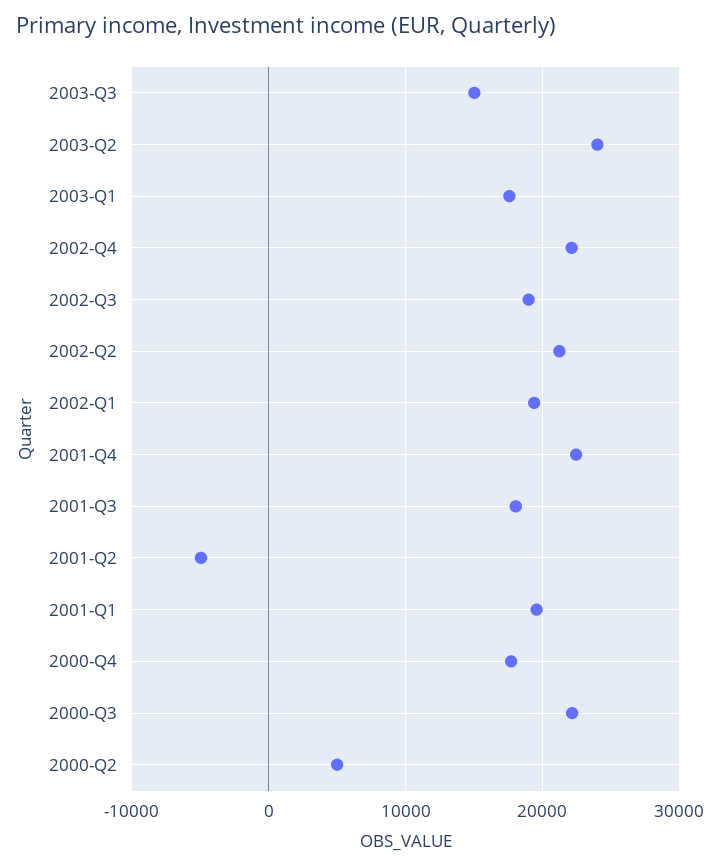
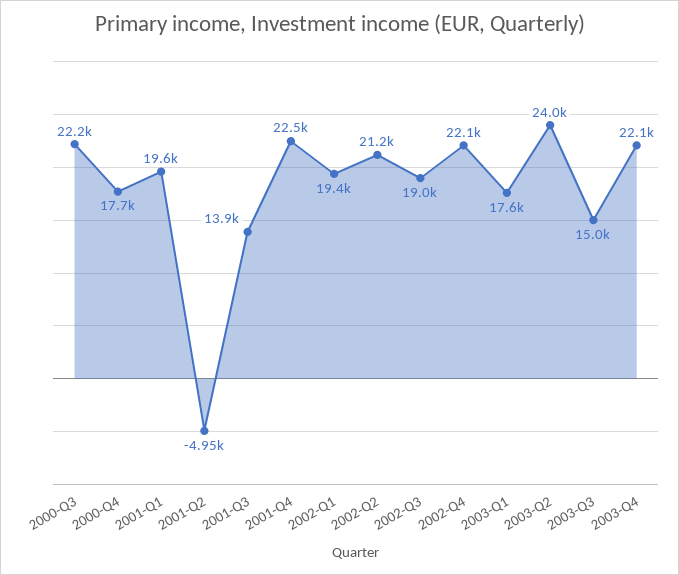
2001-Q3: 18000 -> 13900
2000-Q2: 5000 -> none
2003-Q4: none -> 22100

